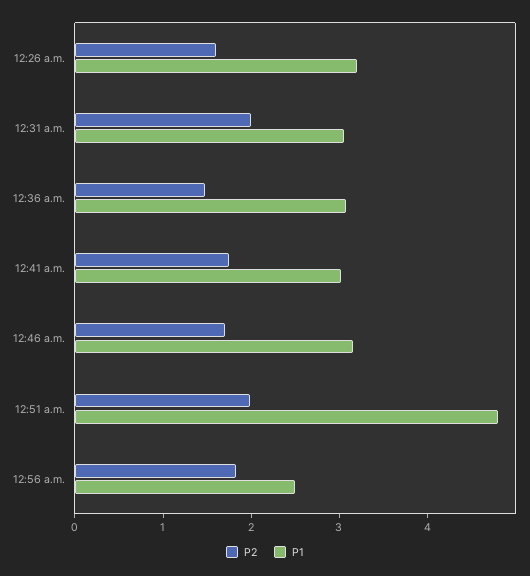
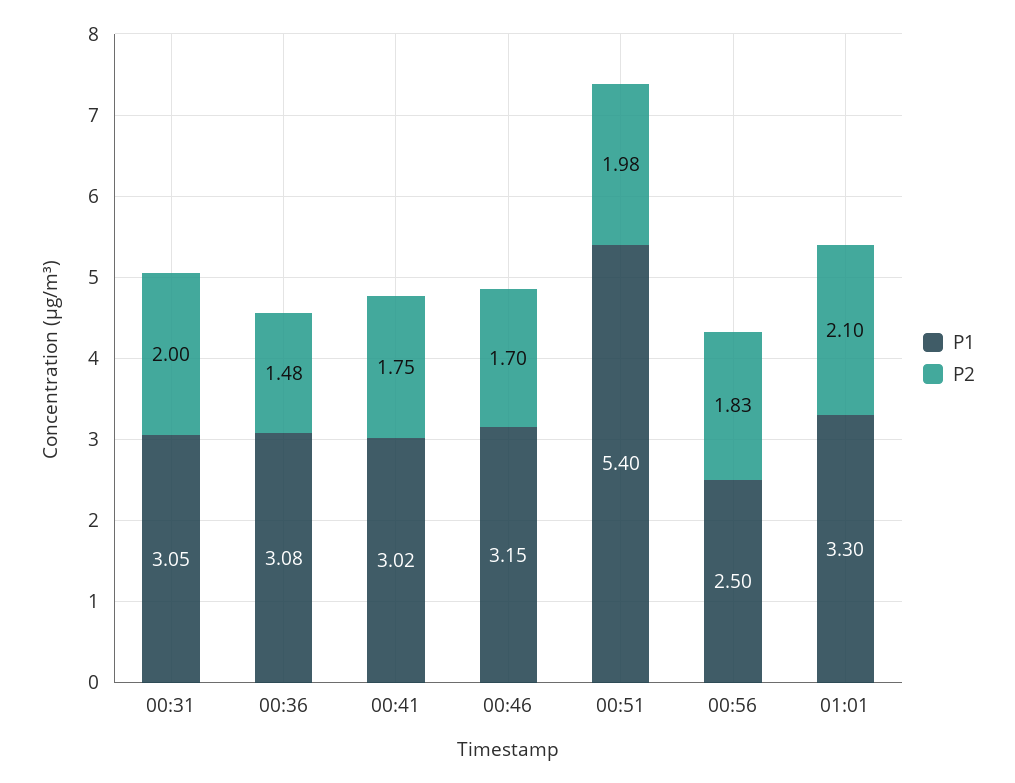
P2, 12:26 a.m.: 1.6 -> none
P1, 12:26 a.m.: 3.2 -> none
P1, 12:51 a.m.: 4.8 -> 5.4
P1, 01:01: none -> 3.3
P2, 01:01: none -> 2.1

